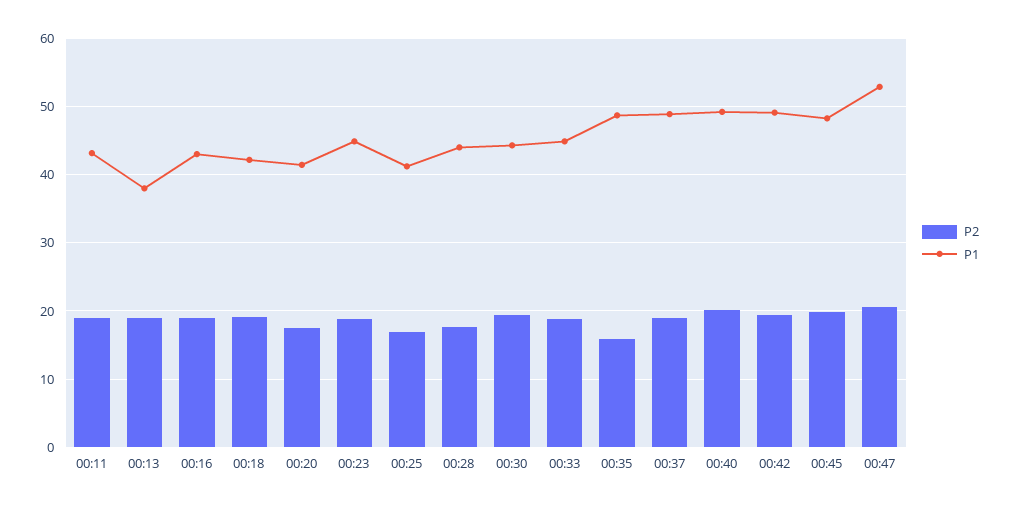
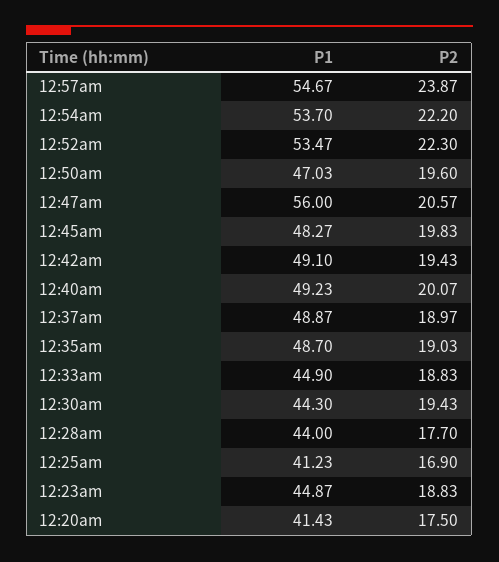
P2, 00:11: 19 -> none
P1, 00:11: 43 -> none
P2, 00:13: 19 -> none
P1, 00:13: 38 -> none
P2, 00:16: 19 -> none
P1, 00:16: 43 -> none
P2, 00:18: 19 -> none
P1, 00:18: 42 -> none
P2, 00:35: 16 -> 19.03
P1, 00:47: 53 -> 56
P1, 12:57am: none -> 54.67
P2, 12:57am: none -> 23.87
P1, 12:54am: none -> 53.7
P2, 12:54am: none -> 22.2
P1, 12:52am: none -> 53.47
P2, 12:52am: none -> 22.3
P1, 12:50am: none -> 47.03
P2, 12:50am: none -> 19.6

